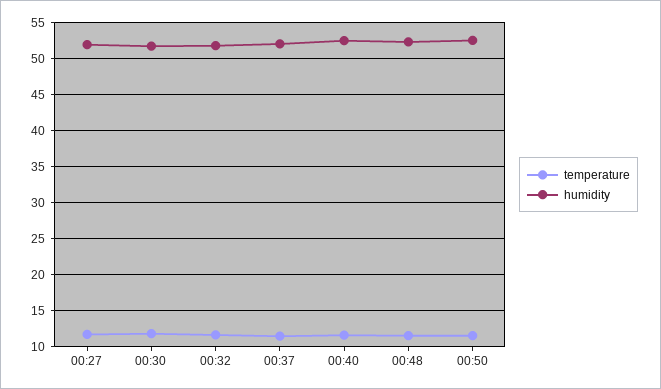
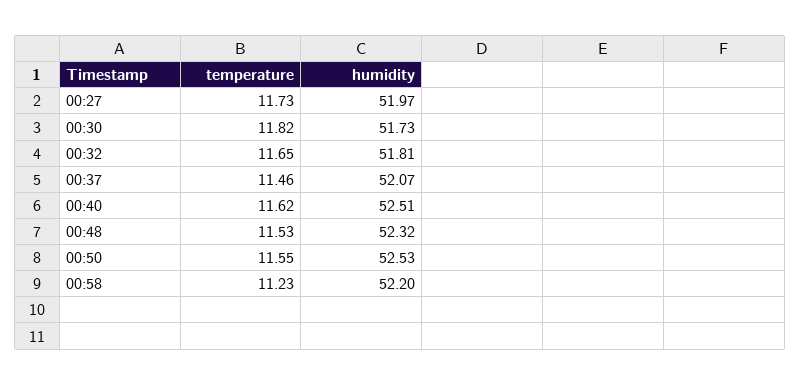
temperature, 00:58: none -> 11.23
humidity, 00:58: none -> 52.2

